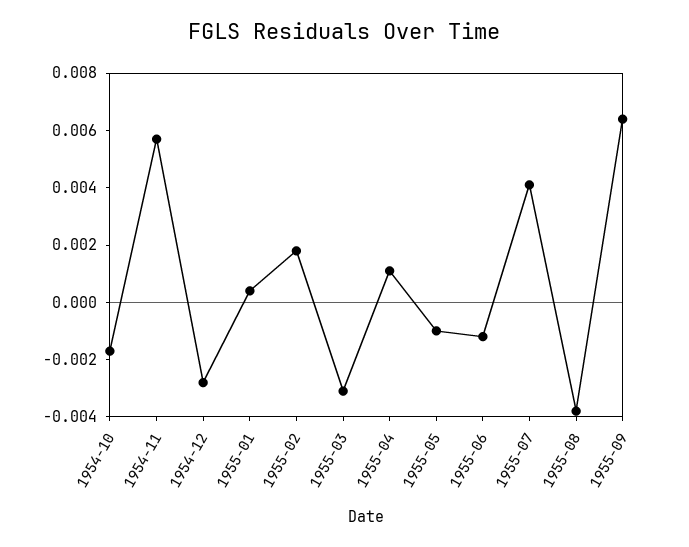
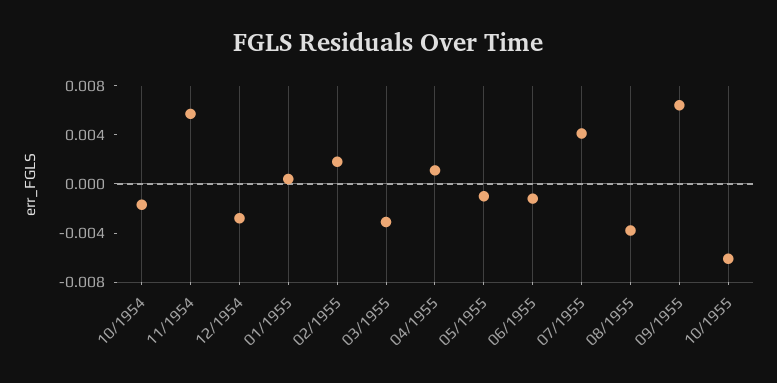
10/1955: none -> -0.006

